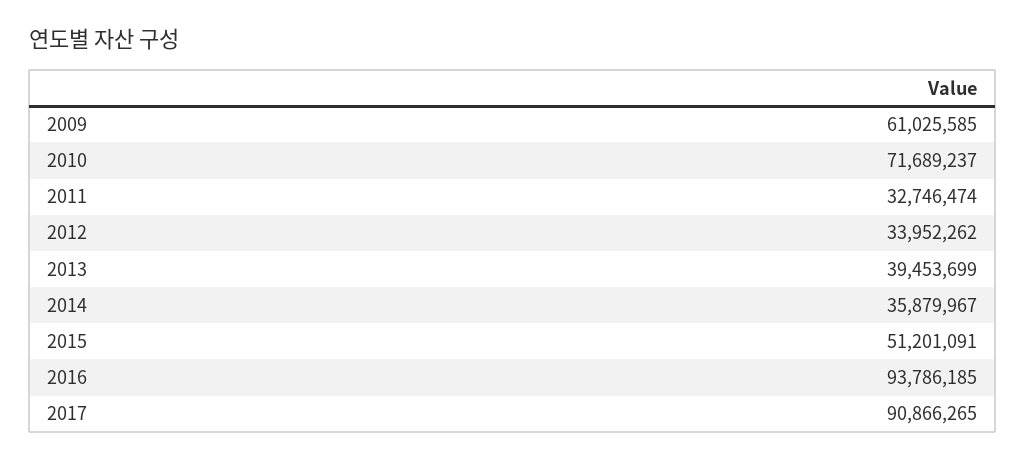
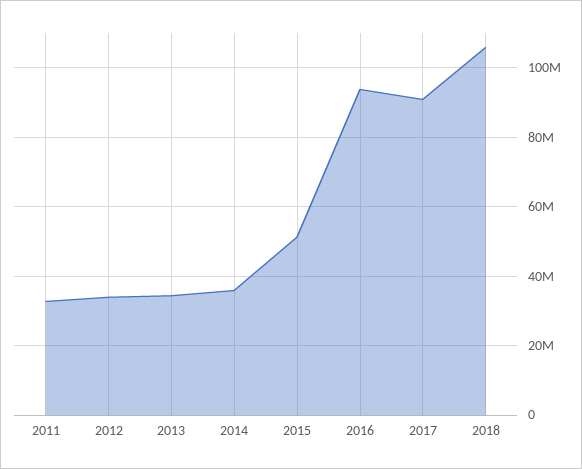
2009: 61025585 -> none
2010: 71689237 -> none
2013: 39453699 -> 34000000
2018: none -> 106000000

